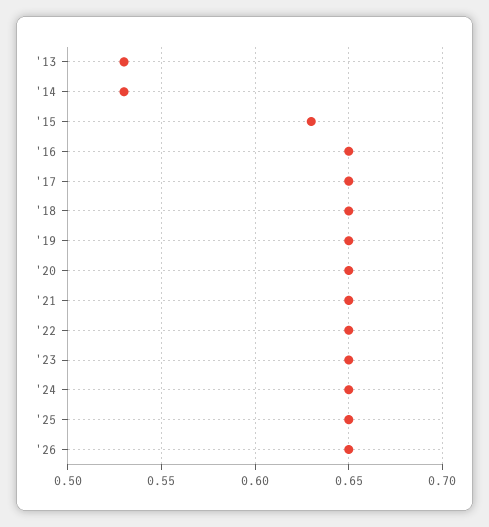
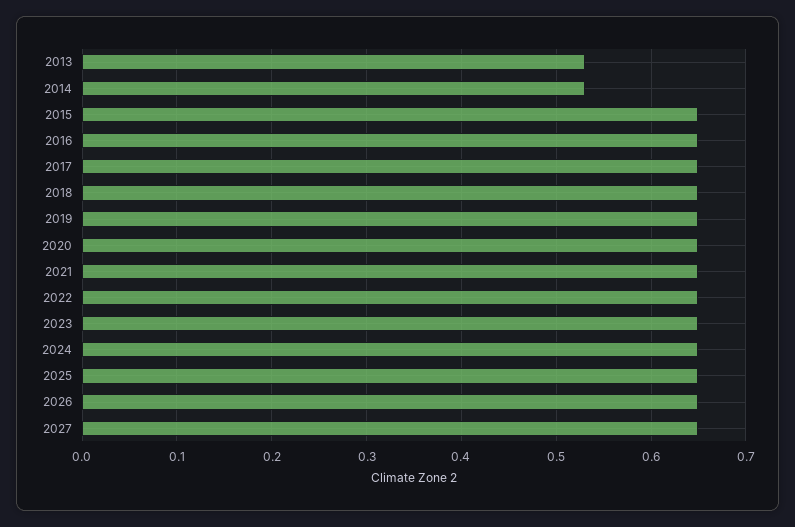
'15: 0.63 -> 0.65
2027: none -> 0.65

